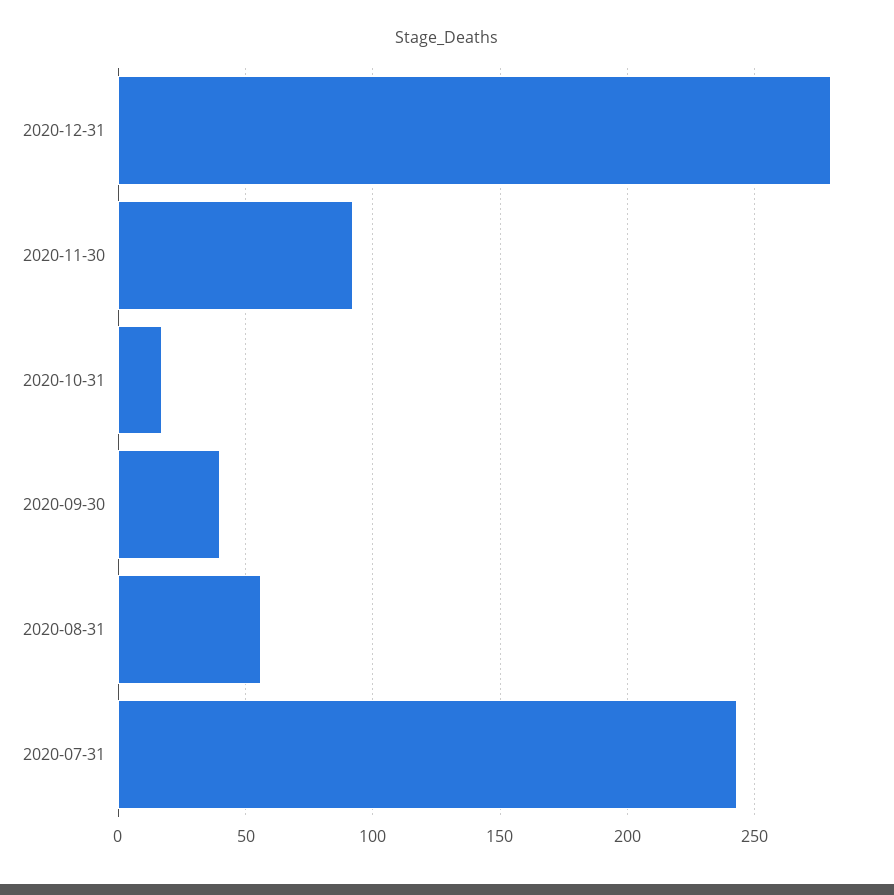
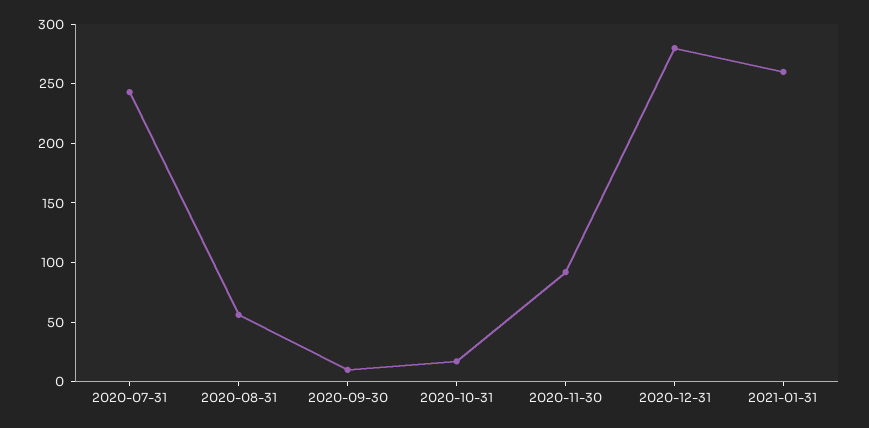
2020-09-30: 40 -> 10
2021-01-31: none -> 260

